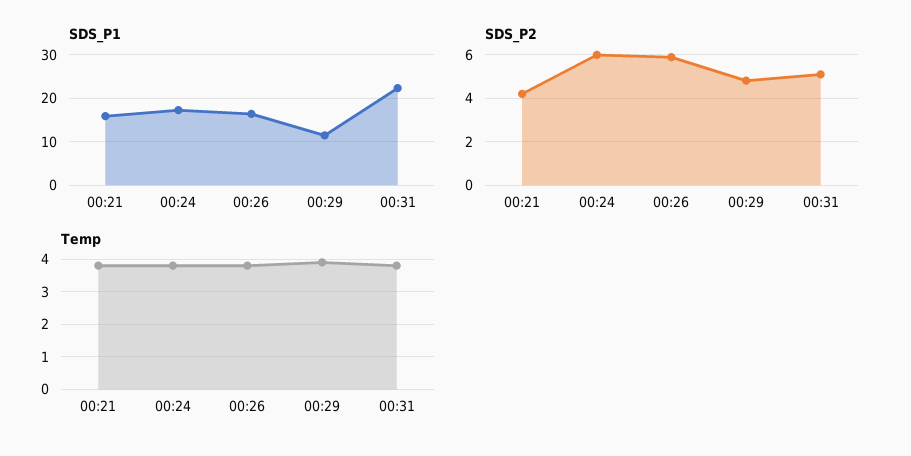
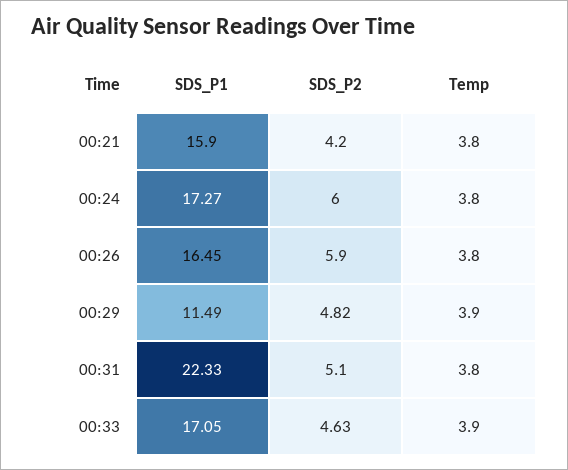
SDS_P1, 00:33: none -> 17.05
SDS_P2, 00:33: none -> 4.63
Temp, 00:33: none -> 3.9

